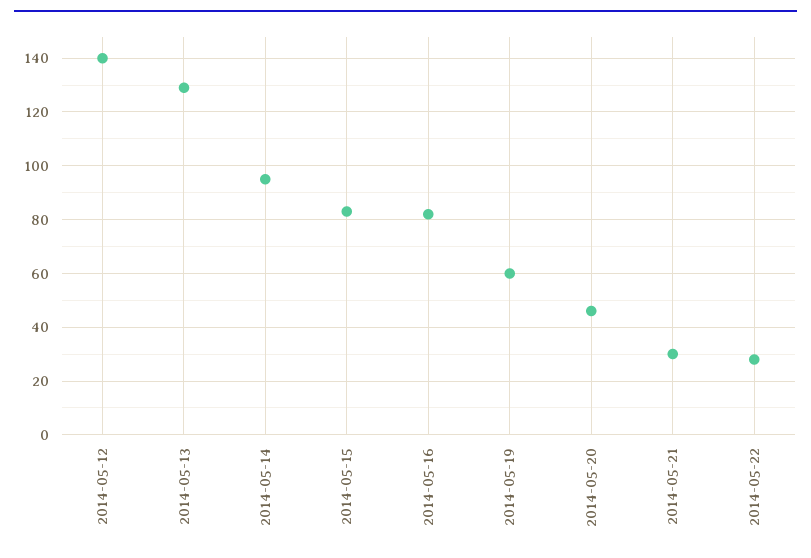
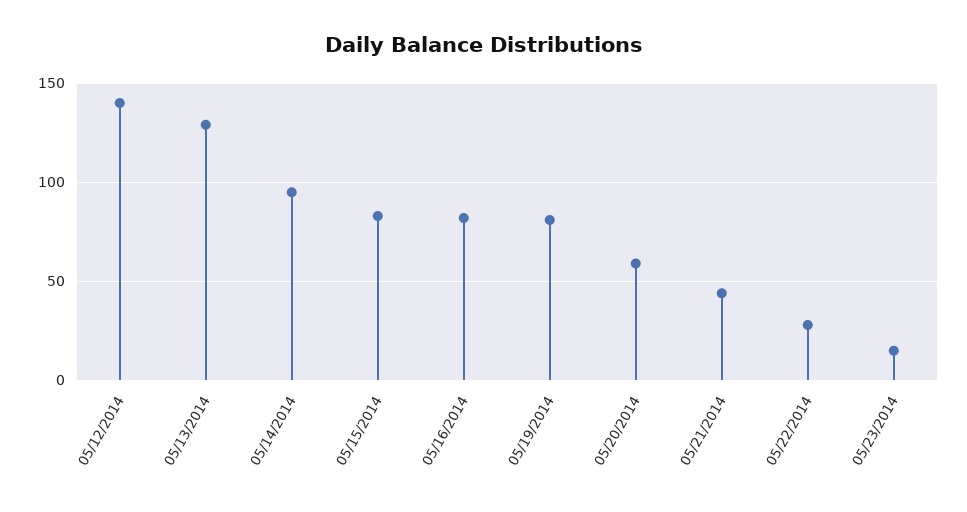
2014-05-19: 60 -> 80
2014-05-20: 45 -> 60
2014-05-21: 30 -> 45
05/23/2014: none -> 15

